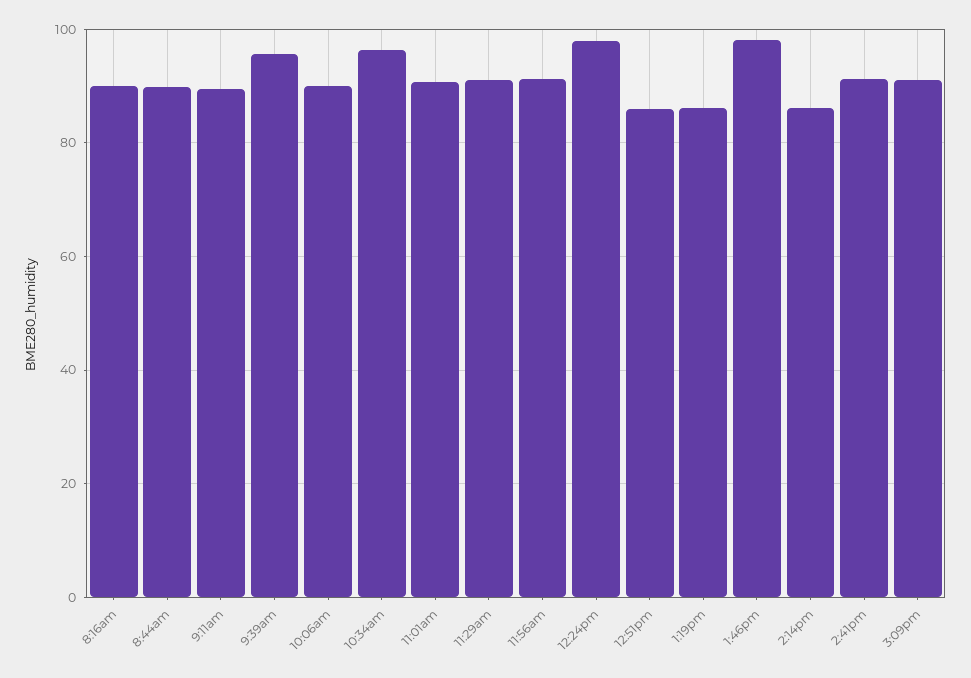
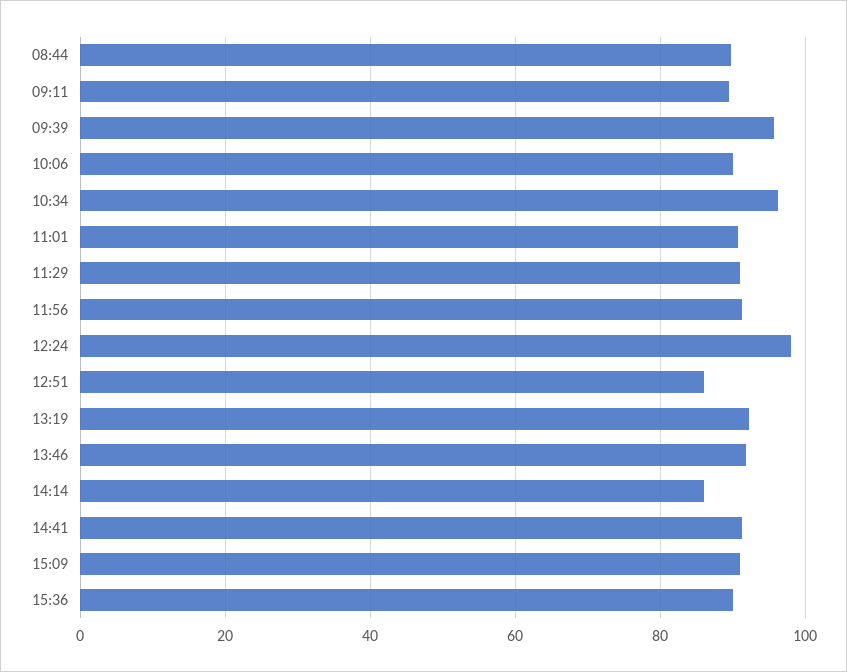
8:16am: 90 -> none
1:19pm: 86 -> 92
1:46pm: 98 -> 92
15:36: none -> 90

